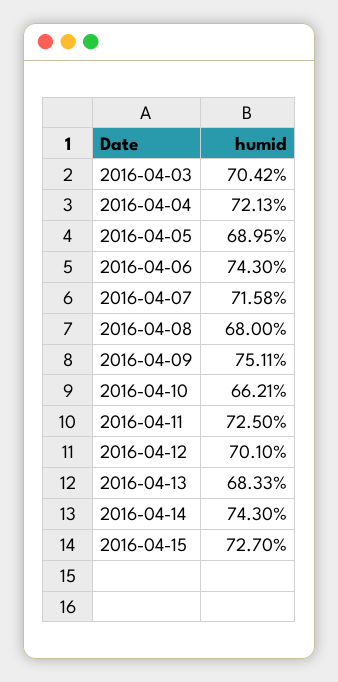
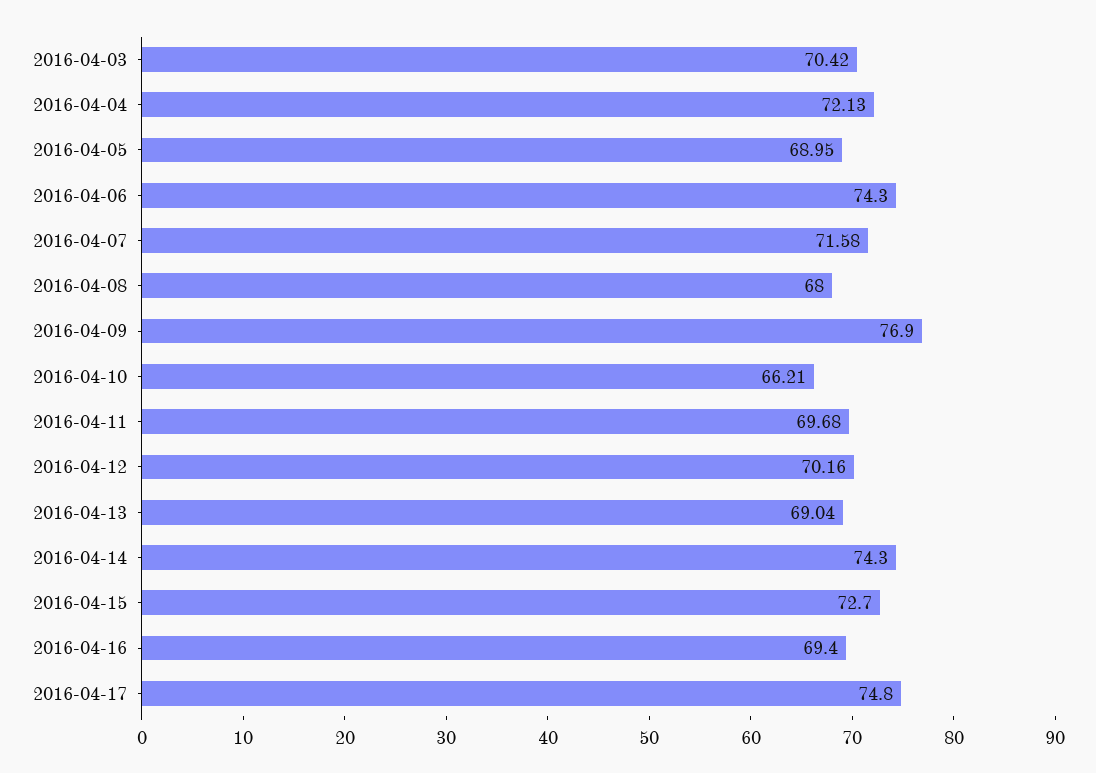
2016-04-09: 75.11 -> 76.9
2016-04-11: 72.5 -> 69.68
2016-04-12: 70.1 -> 70.16
2016-04-13: 68.33 -> 69.04
2016-04-16: none -> 69.4
2016-04-17: none -> 74.8

